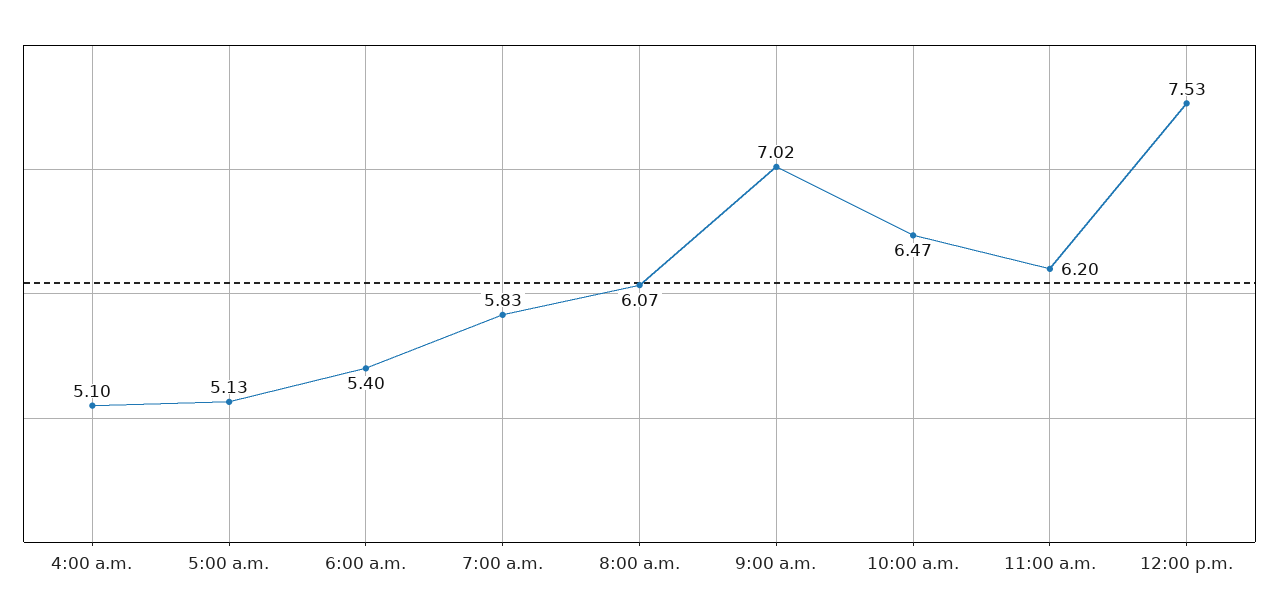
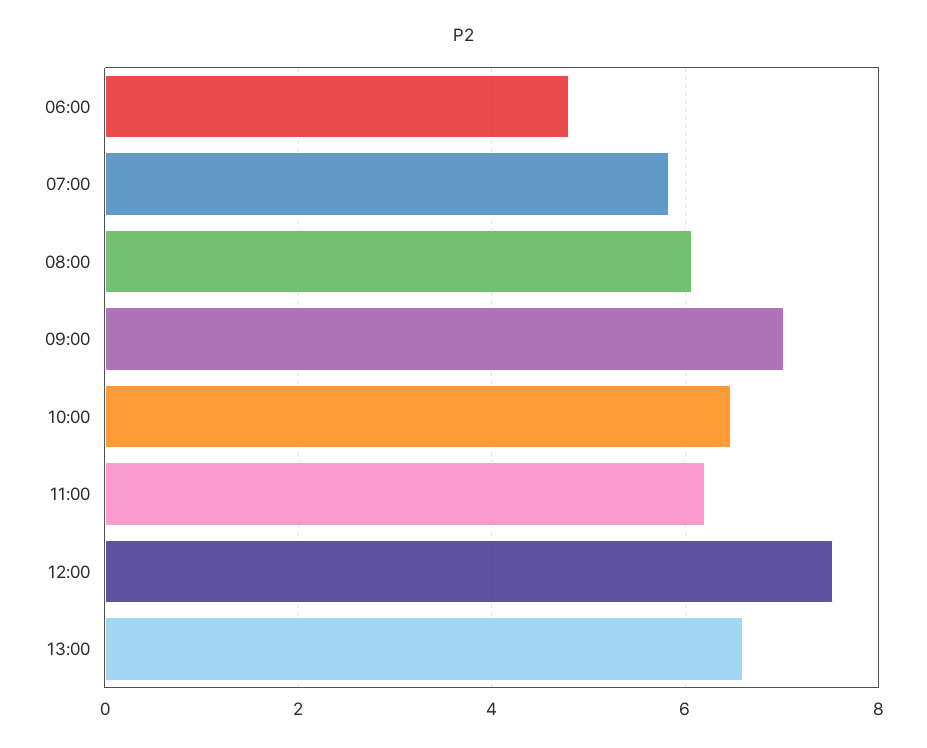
4:00 a.m.: 5.1 -> none
5:00 a.m.: 5.13 -> none
6:00 a.m.: 5.4 -> 4.8
13:00: none -> 6.6

